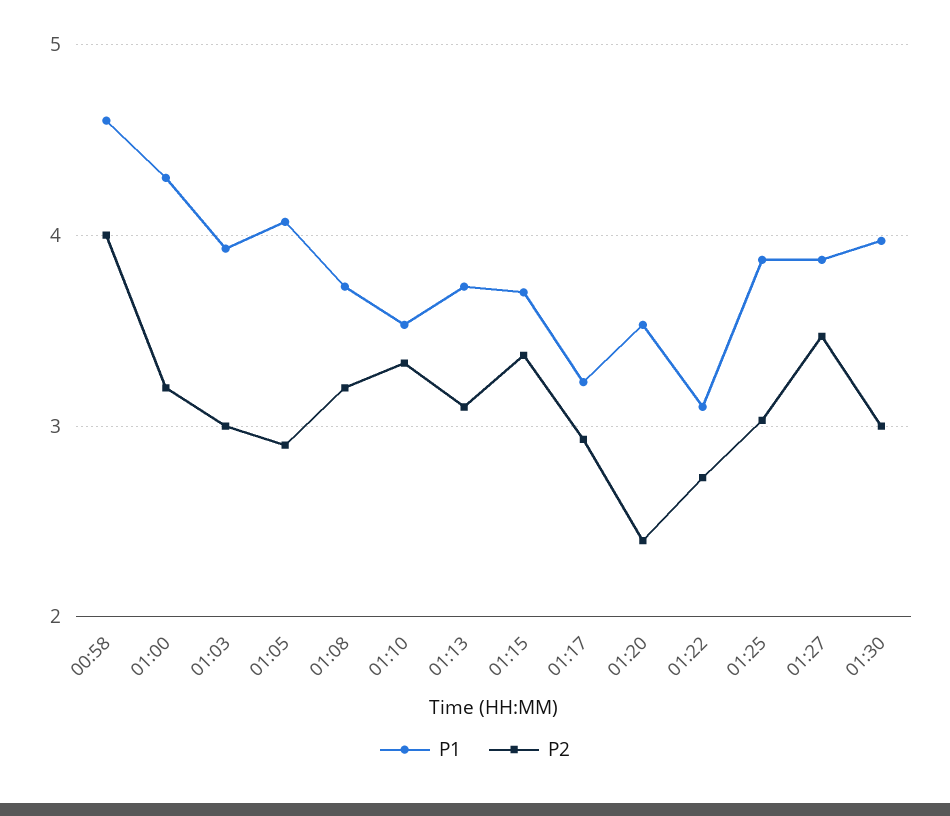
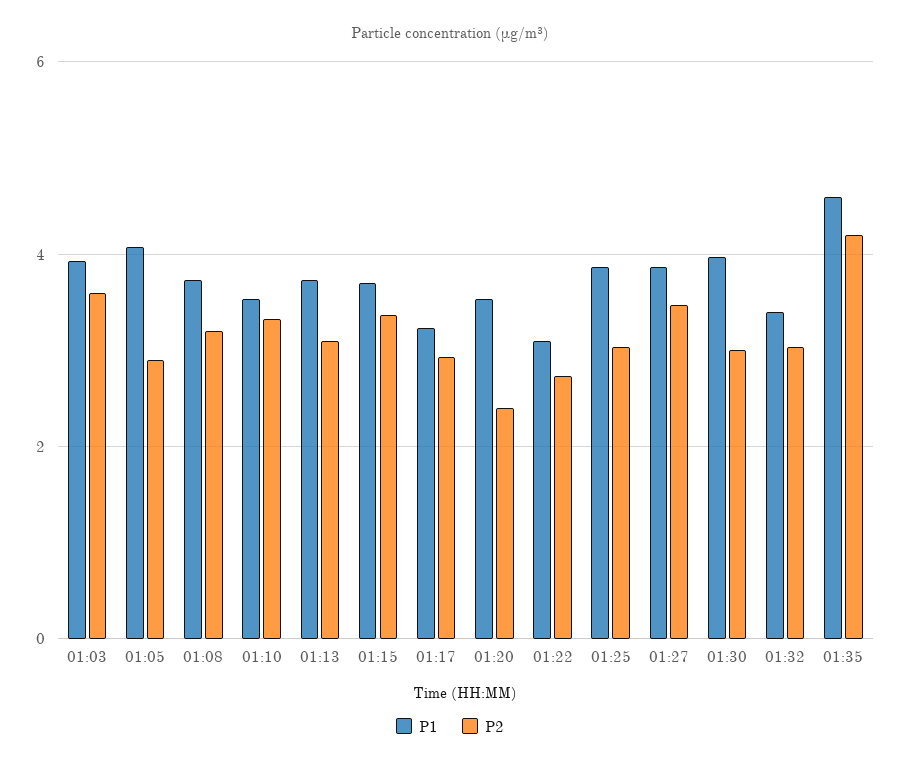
P1, 00:58: 4.6 -> none
P2, 00:58: 4 -> none
P1, 01:00: 4.3 -> none
P2, 01:00: 3.2 -> none
P2, 01:03: 3 -> 3.6
P1, 01:32: none -> 3.4
P2, 01:32: none -> 3
P1, 01:35: none -> 4.6
P2, 01:35: none -> 4.2

